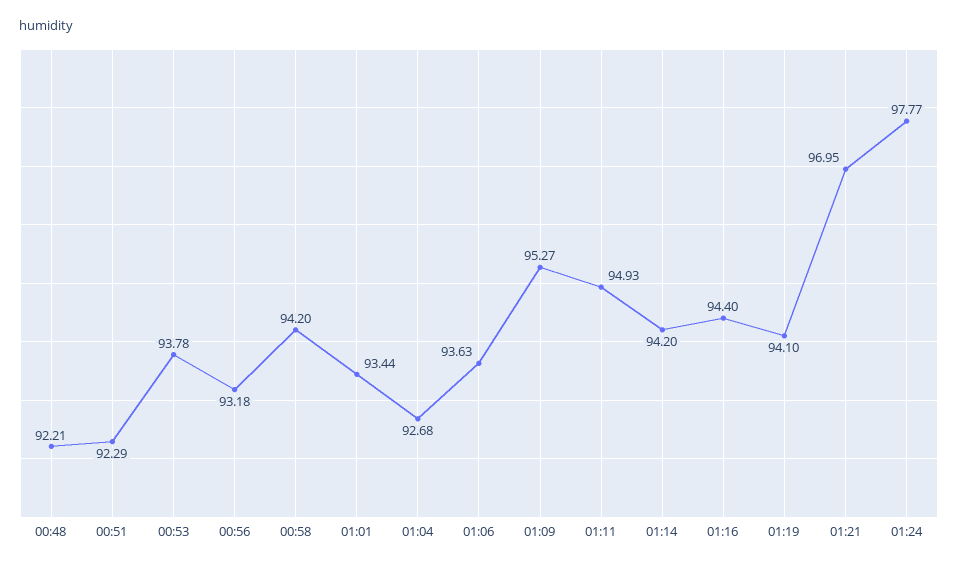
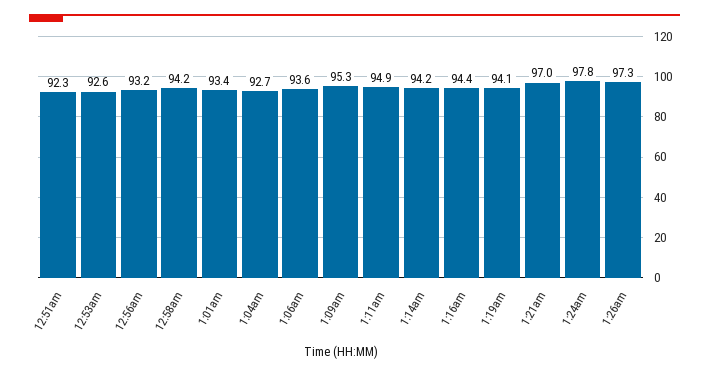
00:48: 92.21 -> none
00:53: 93.78 -> 92.6
1:26am: none -> 97.3

